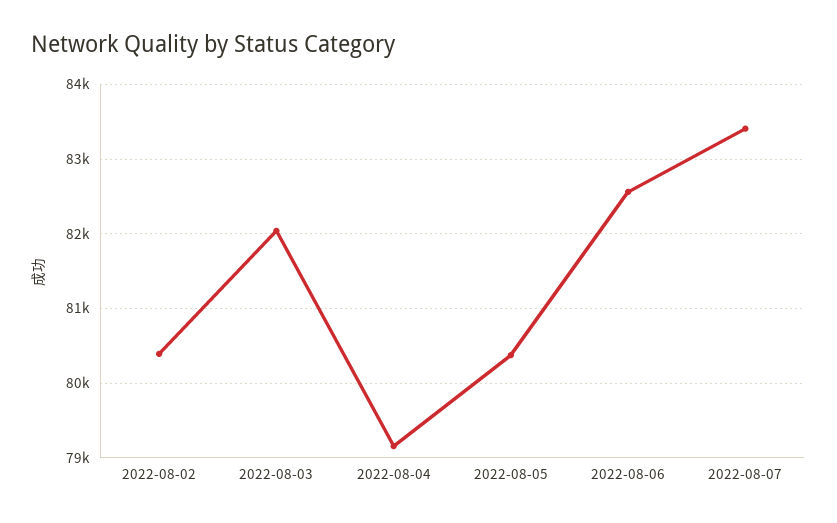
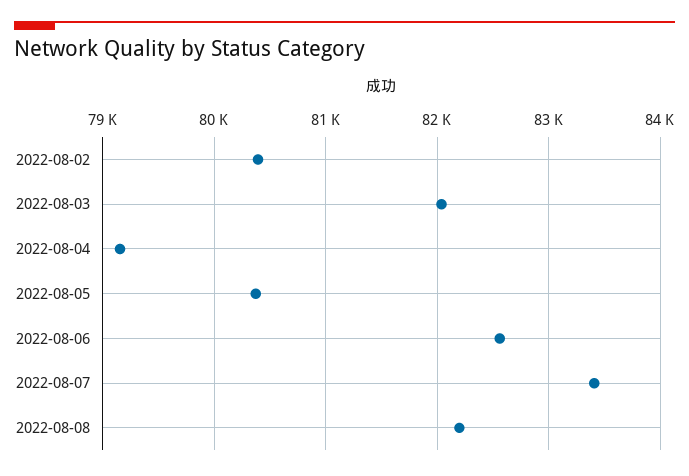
2022-08-08: none -> 82200

